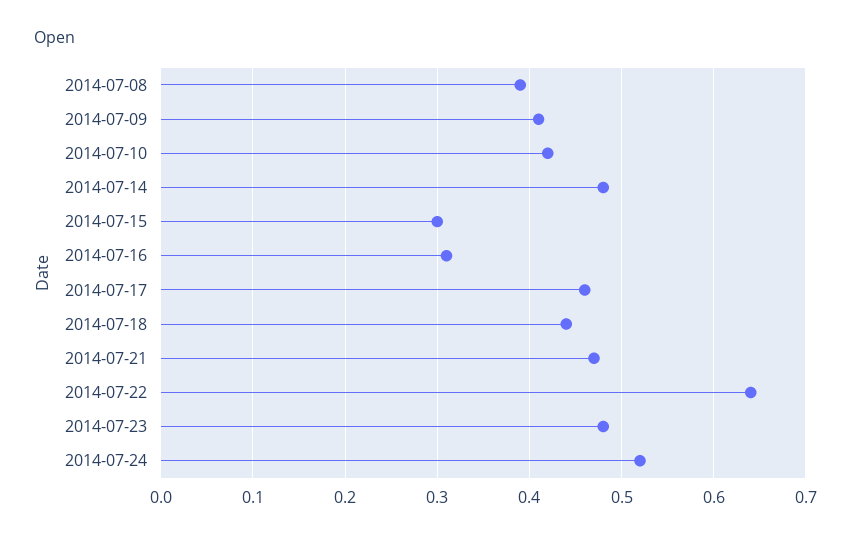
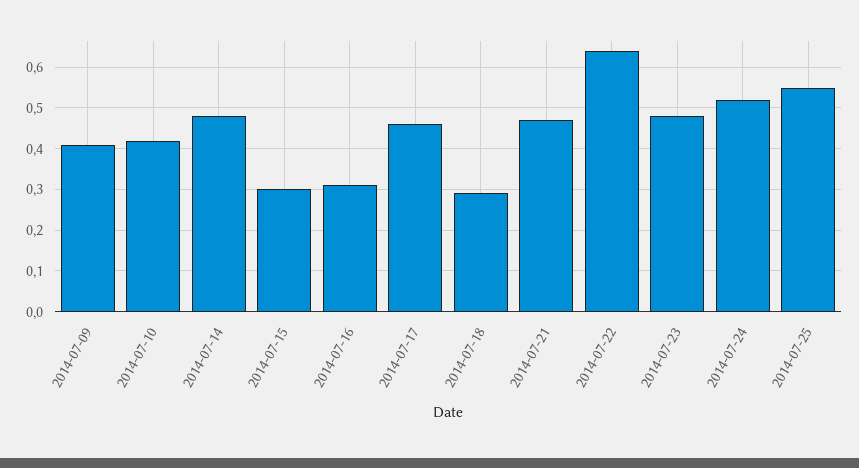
2014-07-08: 0.39 -> none
2014-07-18: 0.44 -> 0.3
2014-07-25: none -> 0.55

